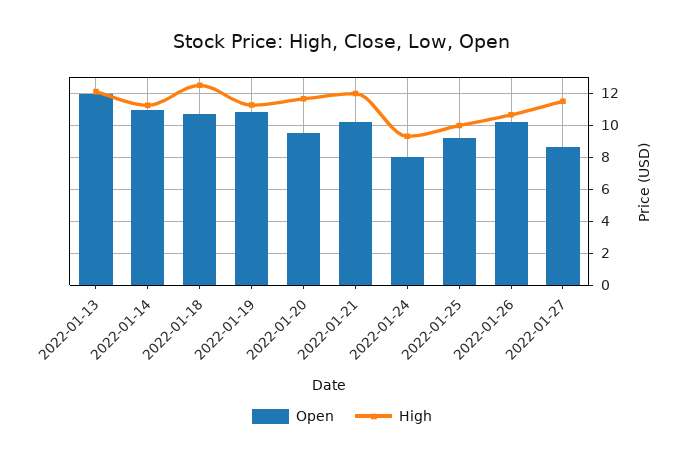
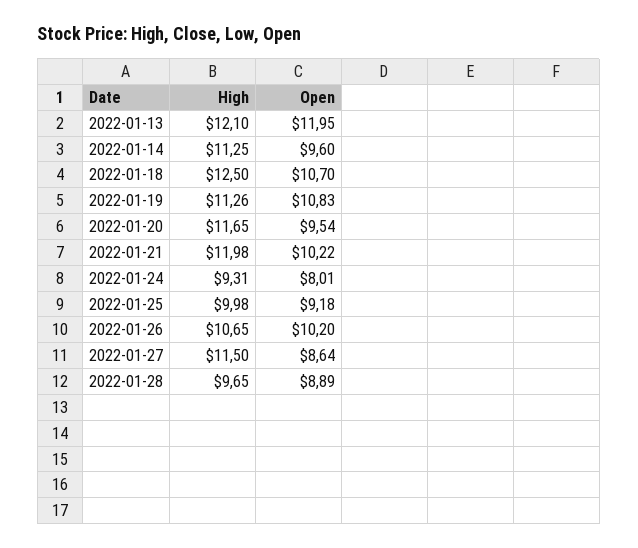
Open, 2022-01-14: 11 -> 9.6
High, 2022-01-28: none -> 9.65
Open, 2022-01-28: none -> 8.89

